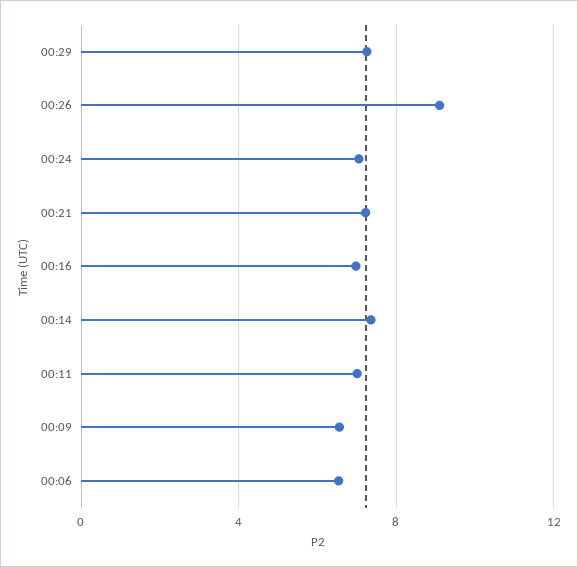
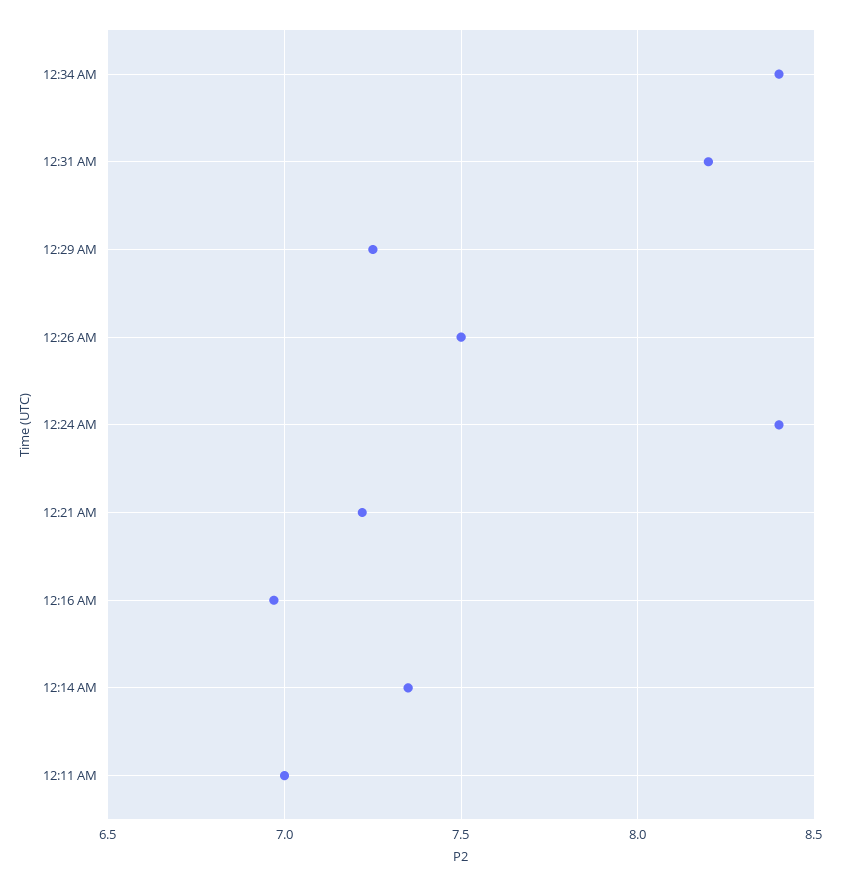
00:26: 9 -> 7.5
00:24: 7 -> 8.4
00:09: 6.5 -> none
00:06: 6.5 -> none
12:34 AM: none -> 8.4
12:31 AM: none -> 8.2

